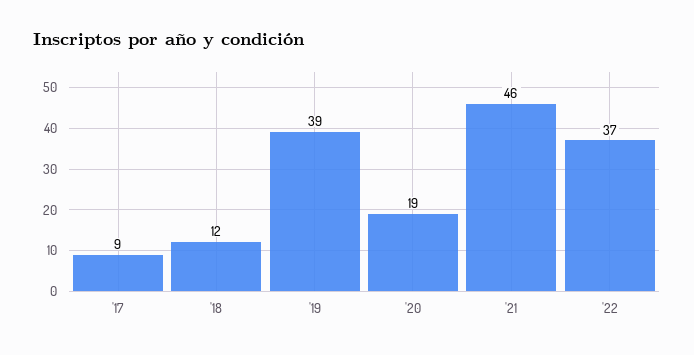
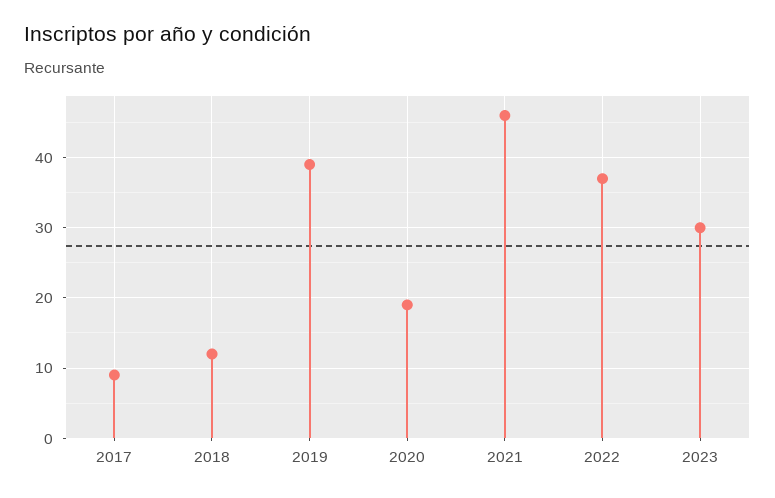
2023: none -> 30

